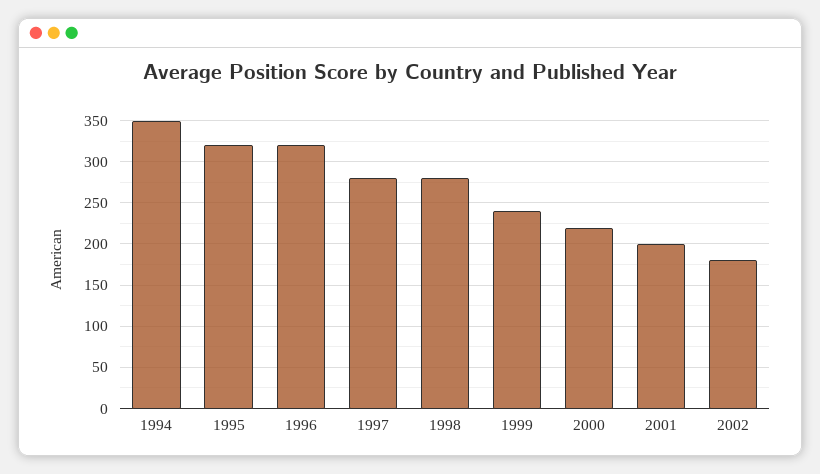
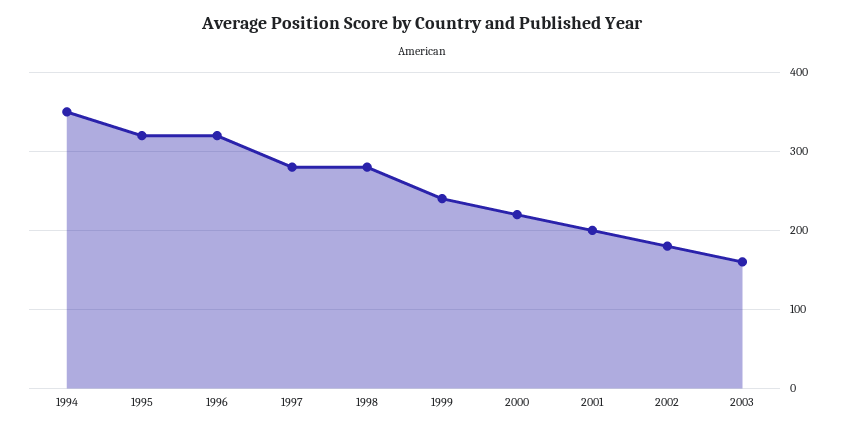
2003: none -> 160

